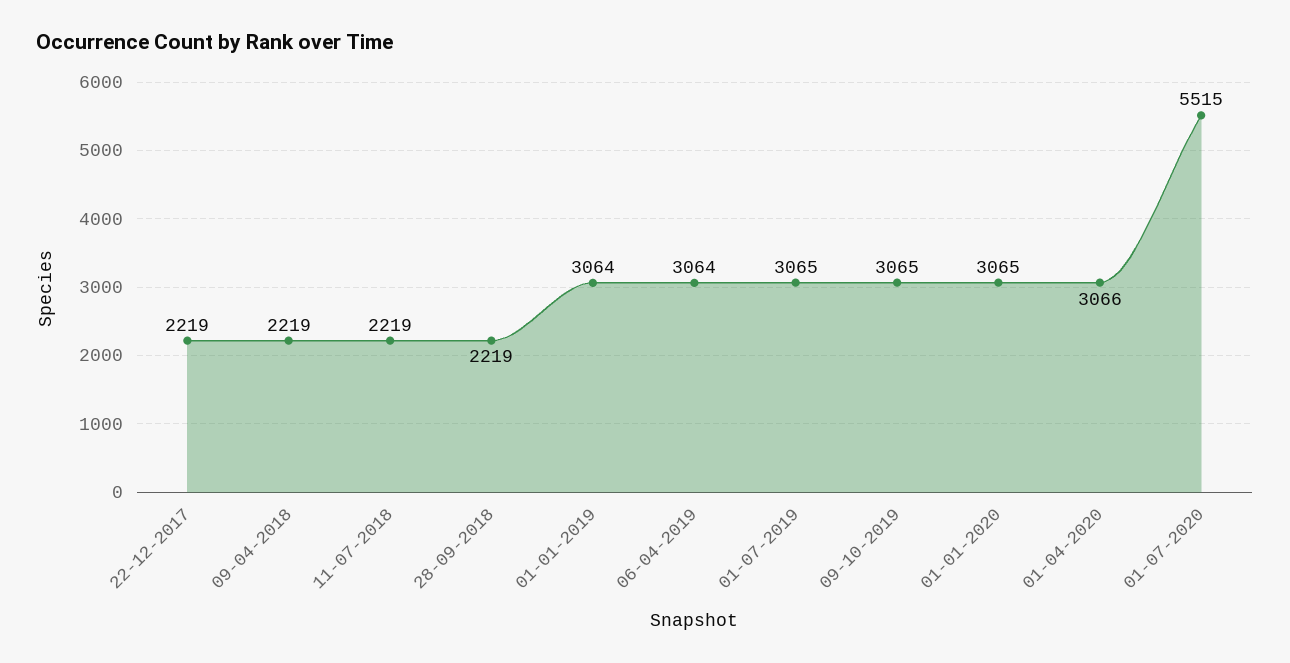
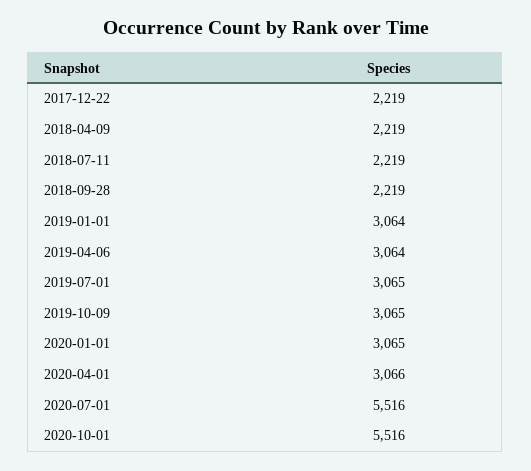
01-07-2020: 5515 -> 5516
2020-10-01: none -> 5516

